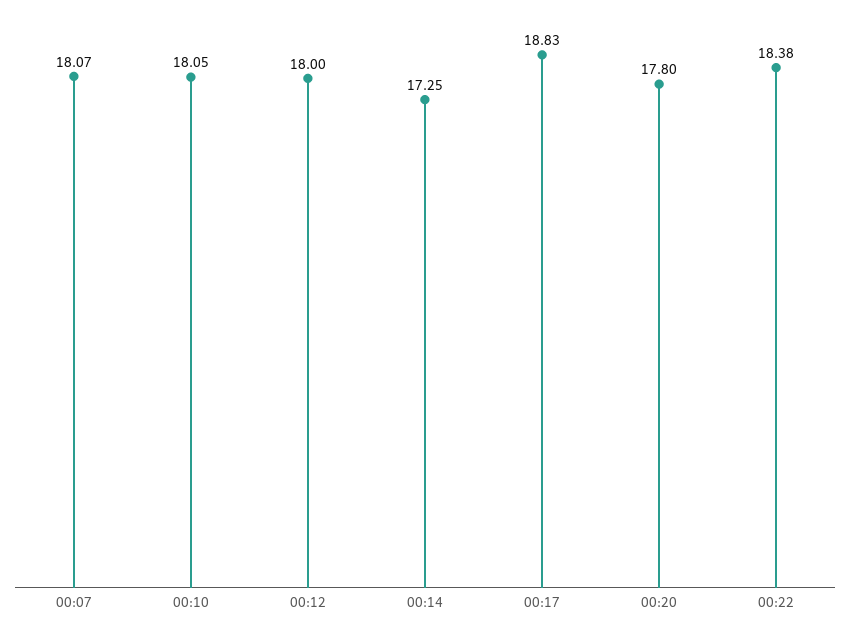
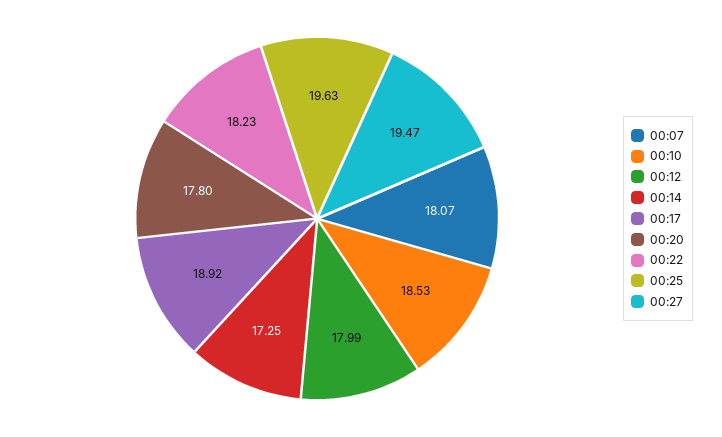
00:10: 18.05 -> 18.53
00:12: 18 -> 17.99
00:17: 18.83 -> 18.92
00:22: 18.38 -> 18.23
00:25: none -> 19.63
00:27: none -> 19.47

